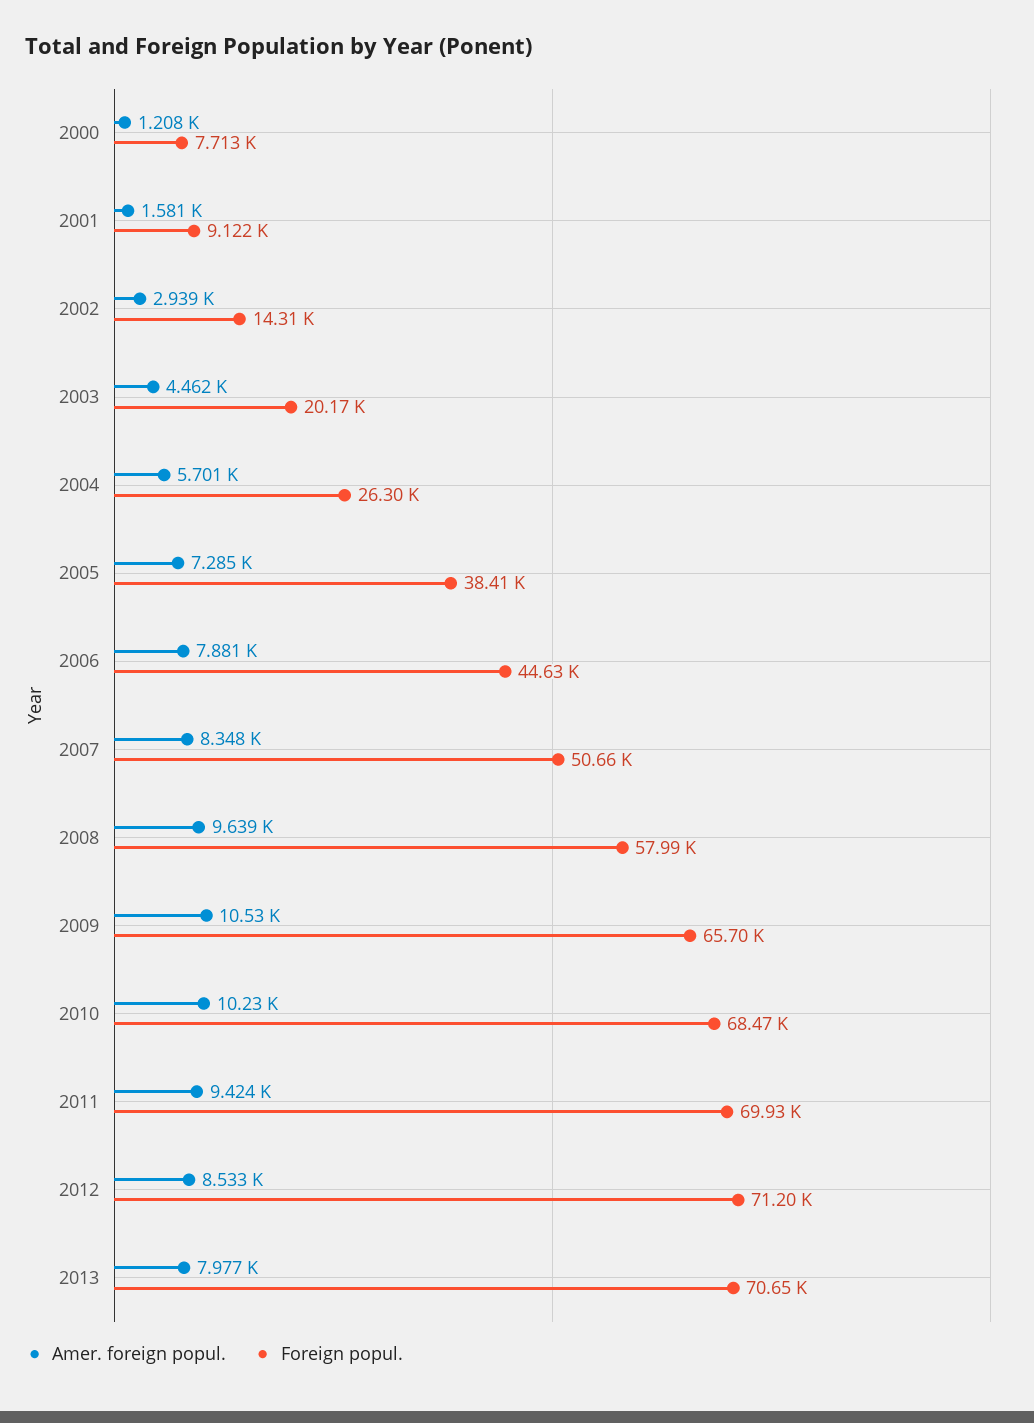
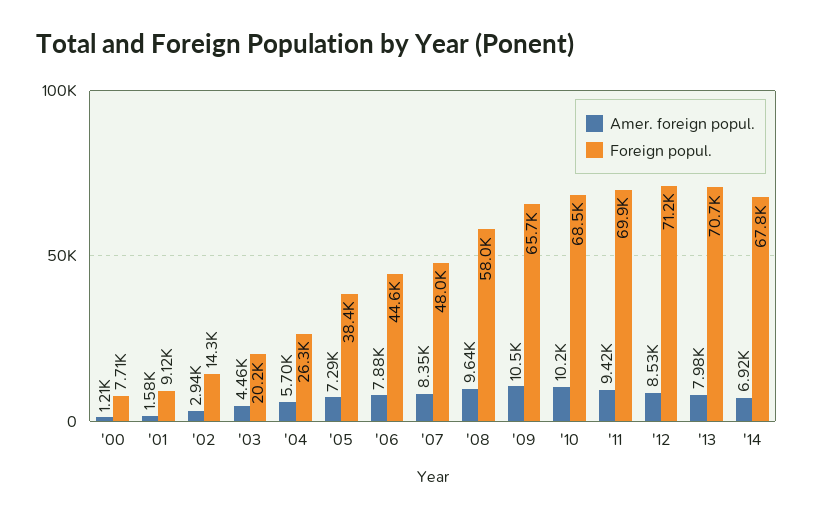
Foreign popul., 2007: 50660 -> 48000
Amer. foreign popul., '14: none -> 6920
Foreign popul., '14: none -> 67800

